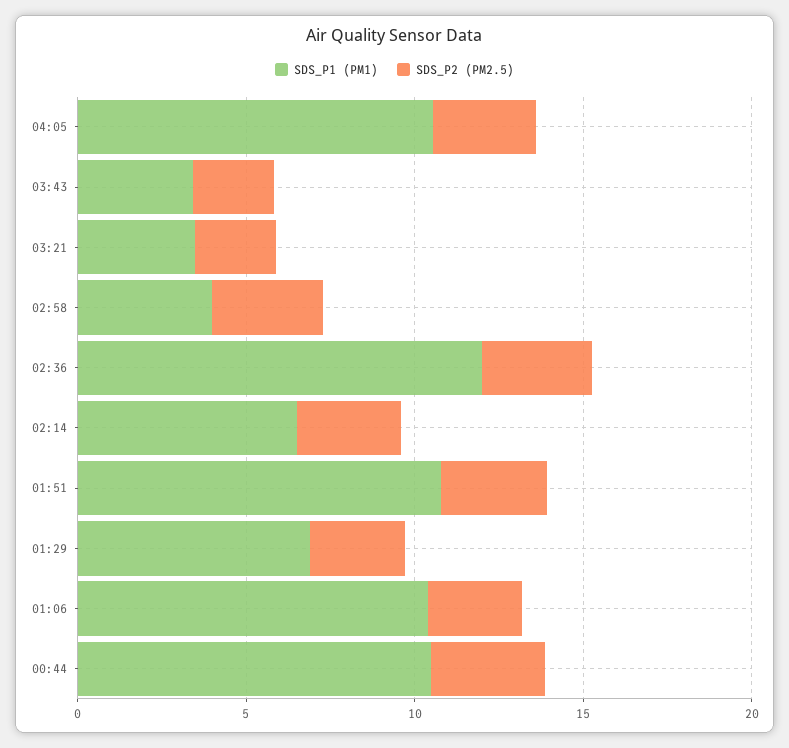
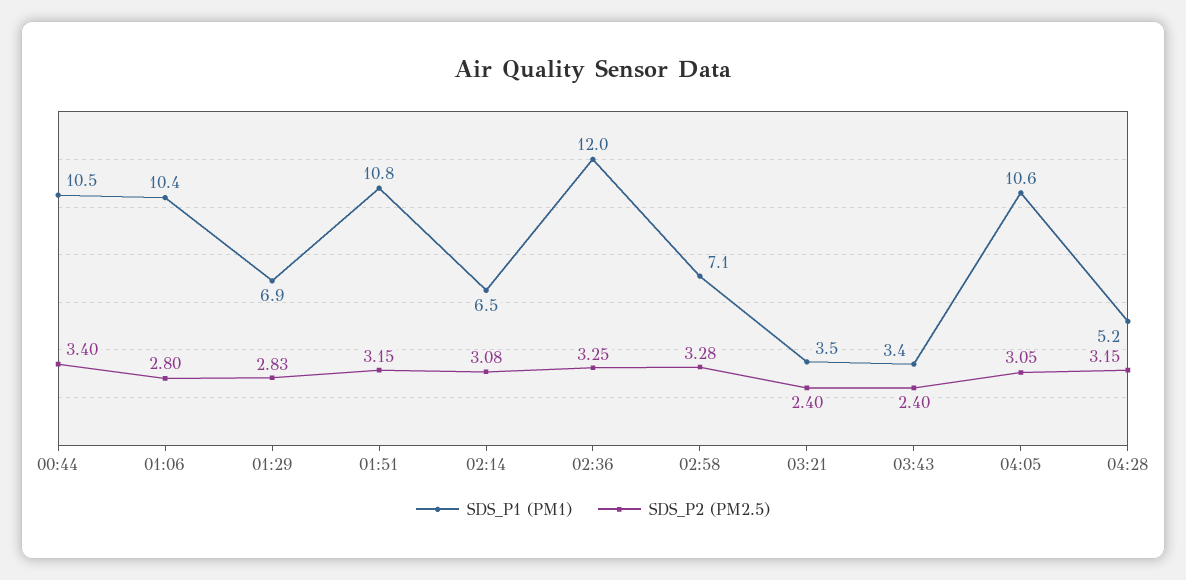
SDS_P1 (PM1), 02:58: 4 -> 7.1
SDS_P1 (PM1), 04:28: none -> 5.2
SDS_P2 (PM2.5), 04:28: none -> 3.15

